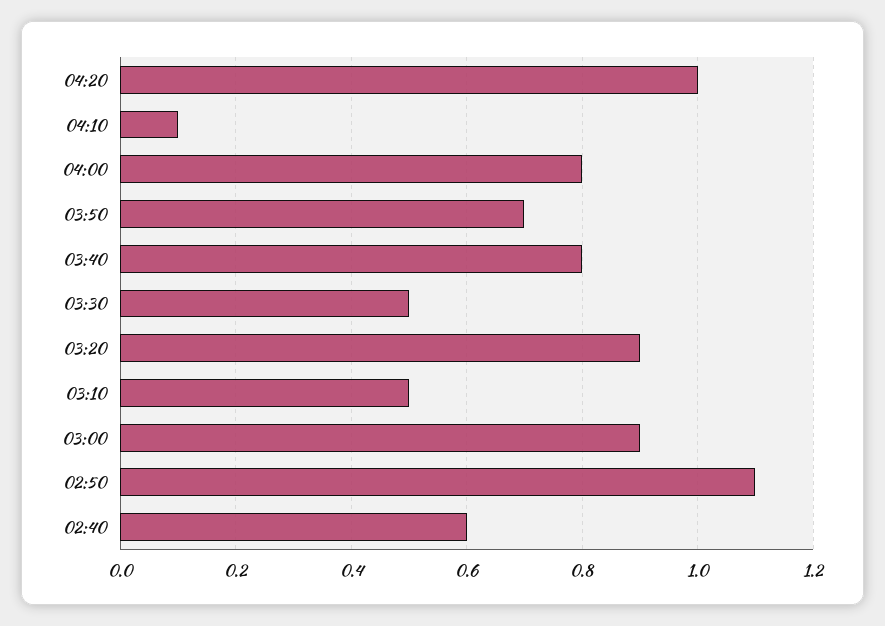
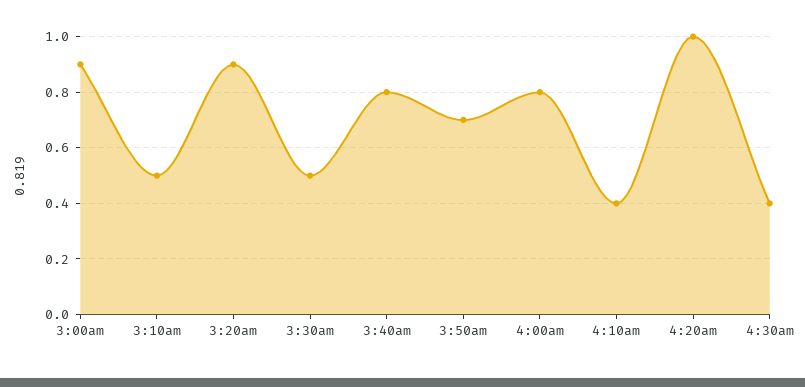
04:10: 0.1 -> 0.4
02:50: 1.1 -> none
02:40: 0.6 -> none
4:30am: none -> 0.4

